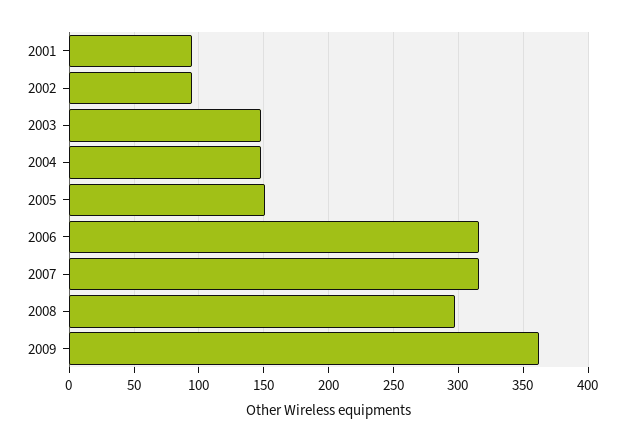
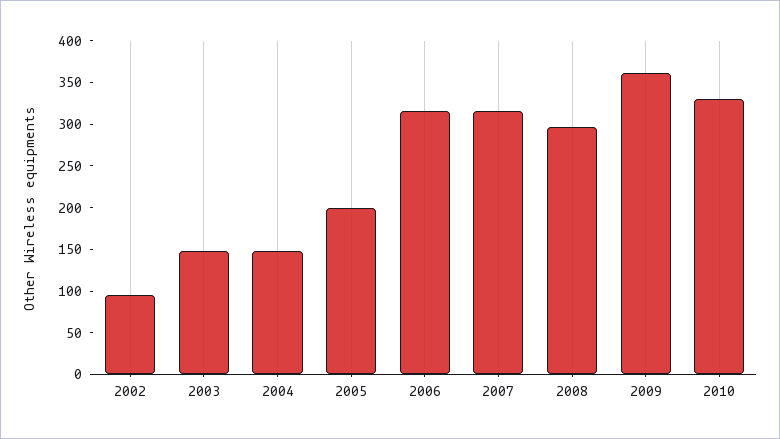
2001: 95 -> none
2005: 150 -> 200
2010: none -> 330

